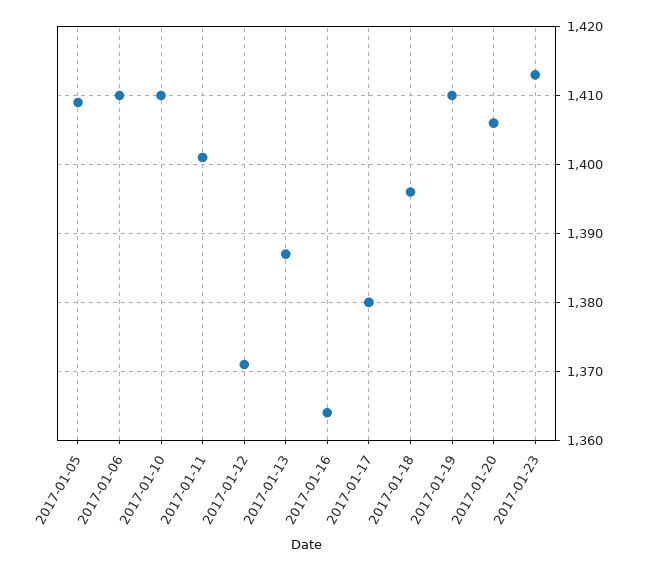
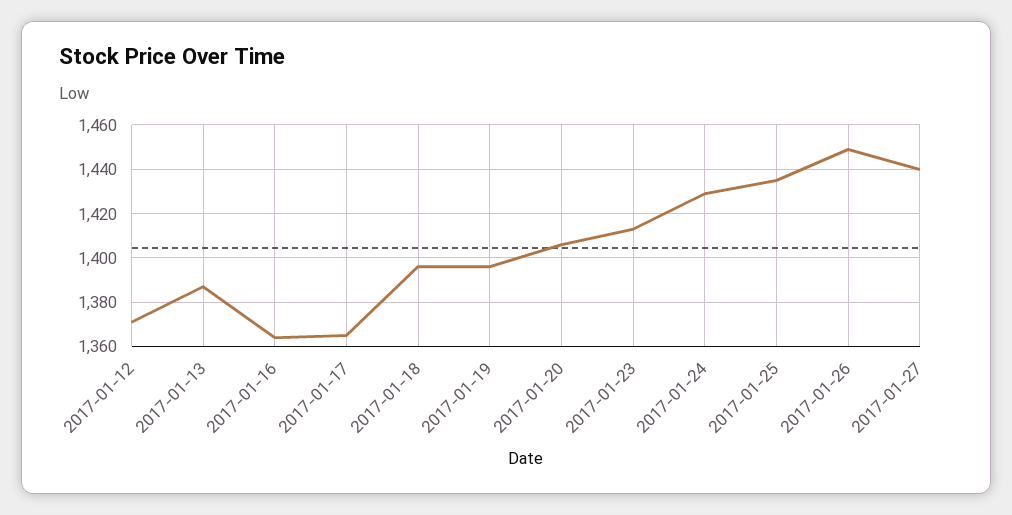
2017-01-05: 1409 -> none
2017-01-06: 1410 -> none
2017-01-10: 1410 -> none
2017-01-11: 1401 -> none
2017-01-17: 1380 -> 1365
2017-01-19: 1410 -> 1395
2017-01-24: none -> 1430
2017-01-25: none -> 1435
2017-01-26: none -> 1450
2017-01-27: none -> 1440

